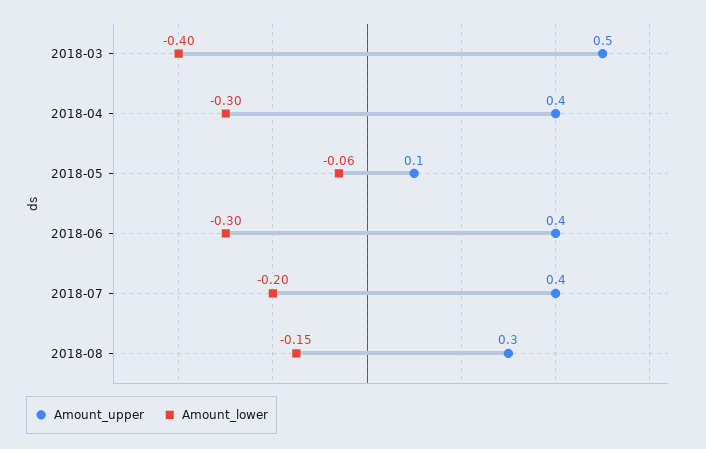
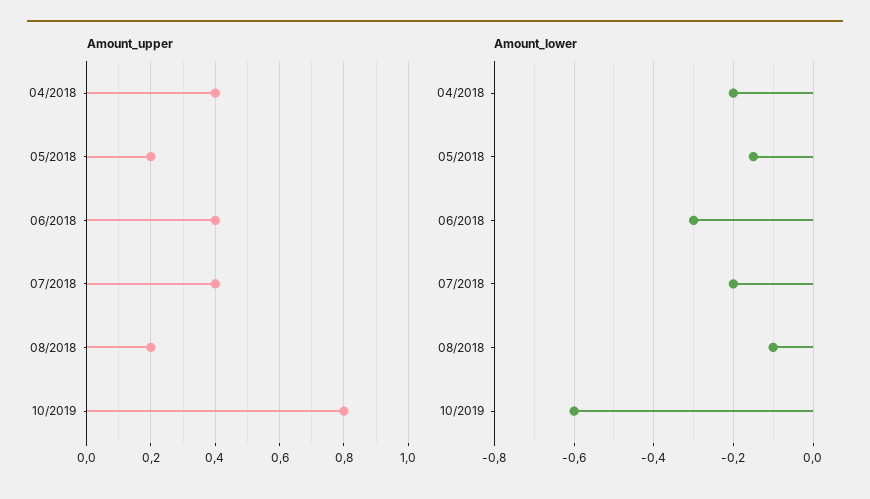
Amount_upper, 2018-03: 0.5 -> none
Amount_lower, 2018-03: -0.4 -> none
Amount_lower, 2018-04: -0.3 -> -0.2
Amount_upper, 2018-05: 0.1 -> 0.2
Amount_lower, 2018-05: -0.06 -> -0.15
Amount_upper, 2018-08: 0.3 -> 0.2
Amount_lower, 2018-08: -0.15 -> -0.1
Amount_upper, 10/2019: none -> 0.8
Amount_lower, 10/2019: none -> -0.6

